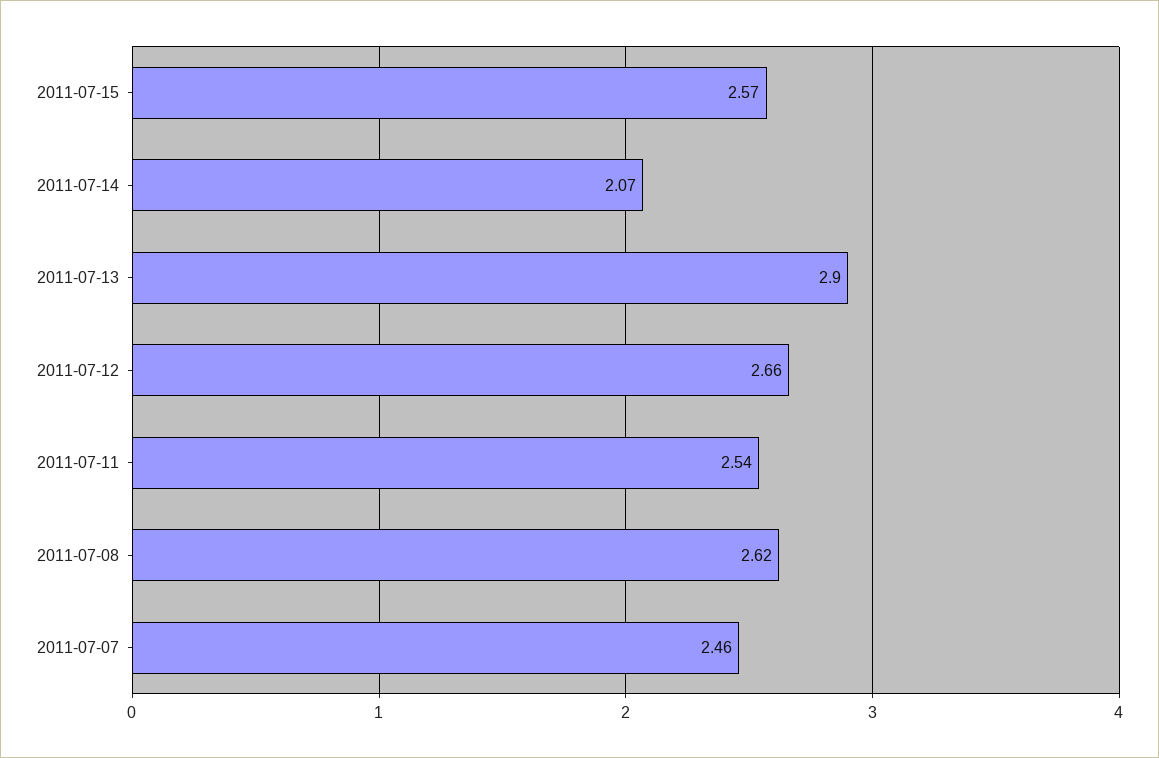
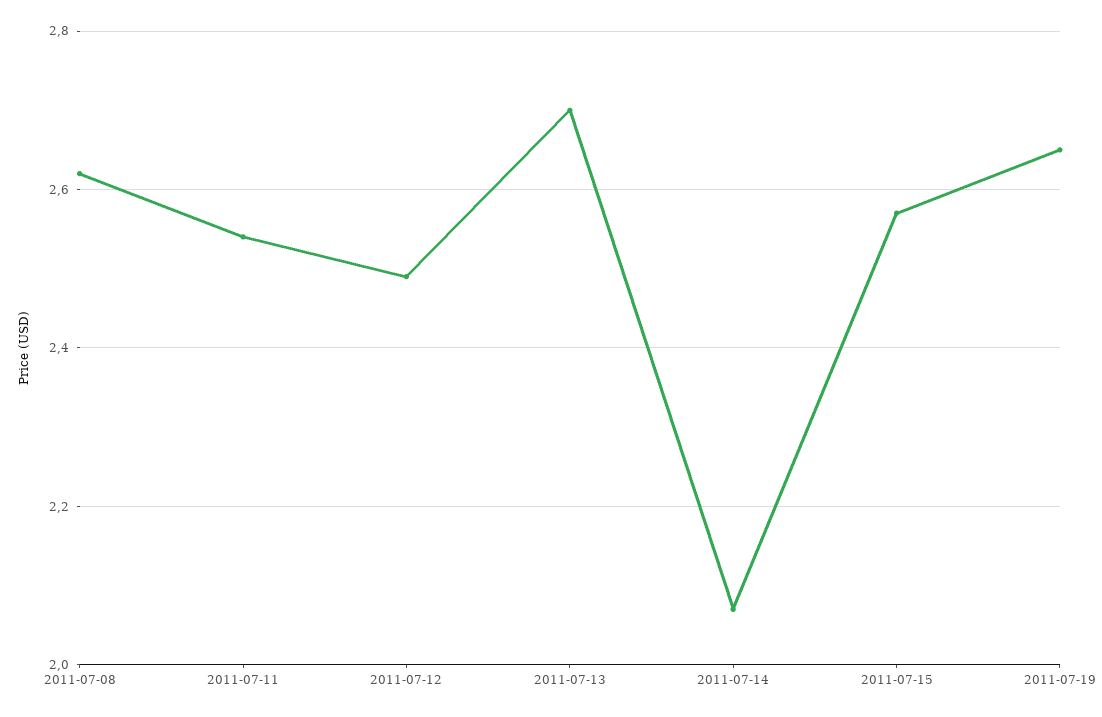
2011-07-13: 2.9 -> 2.7
2011-07-12: 2.66 -> 2.5
2011-07-07: 2.46 -> none
2011-07-19: none -> 2.65

